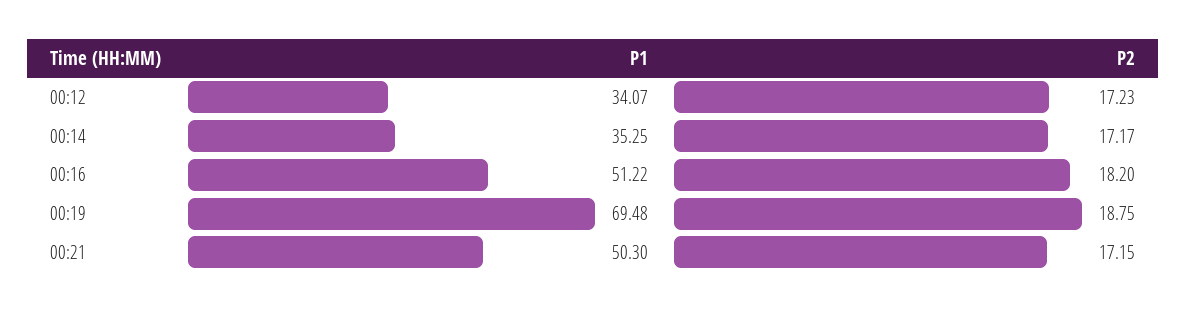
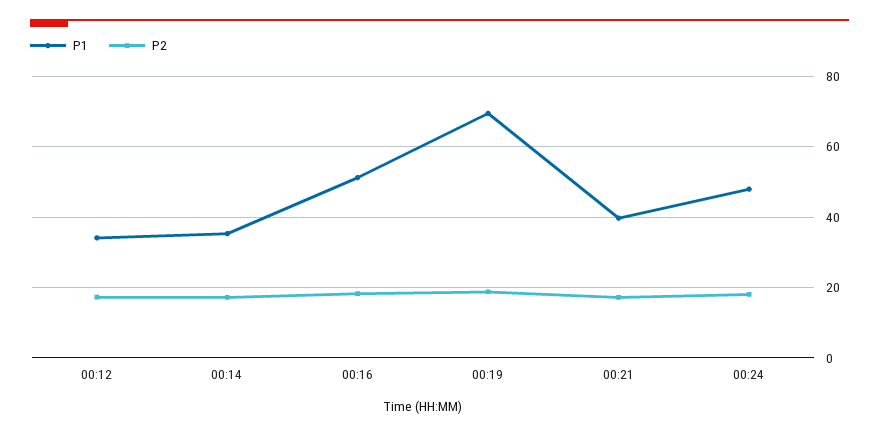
P1, 00:21: 50.3 -> 40
P1, 00:24: none -> 48
P2, 00:24: none -> 18

